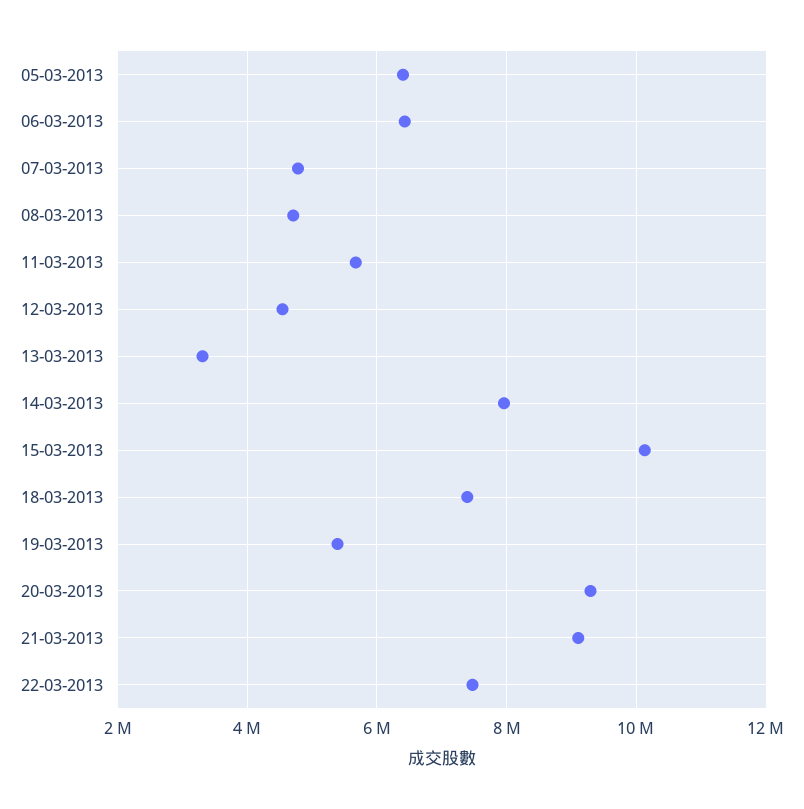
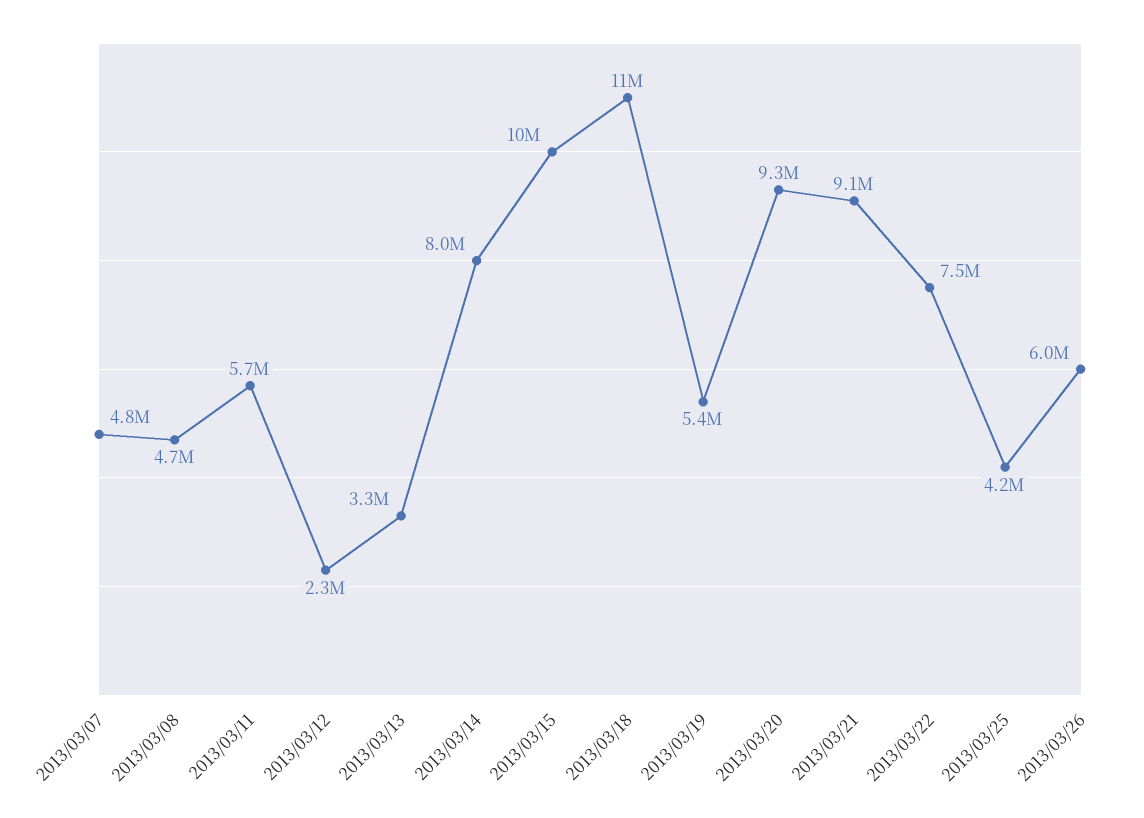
05-03-2013: 6400000 -> none
06-03-2013: 6400000 -> none
12-03-2013: 4600000 -> 2300000
18-03-2013: 7400000 -> 11000000
2013/03/25: none -> 4200000
2013/03/26: none -> 6000000

